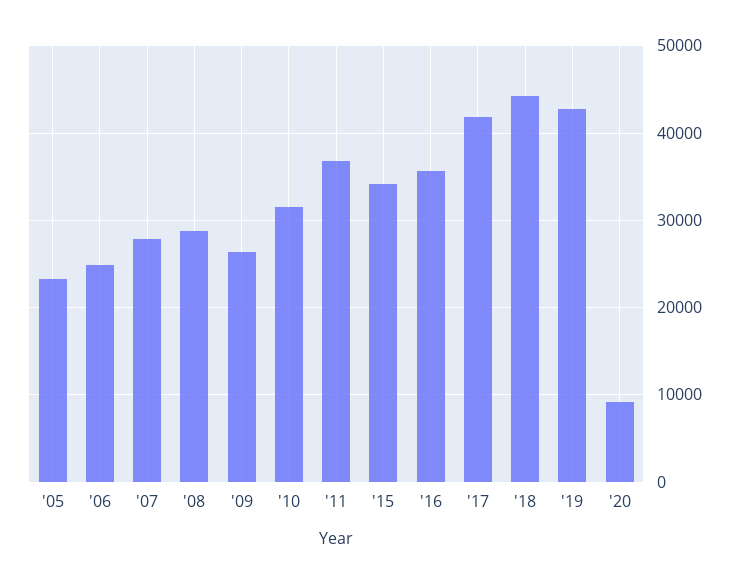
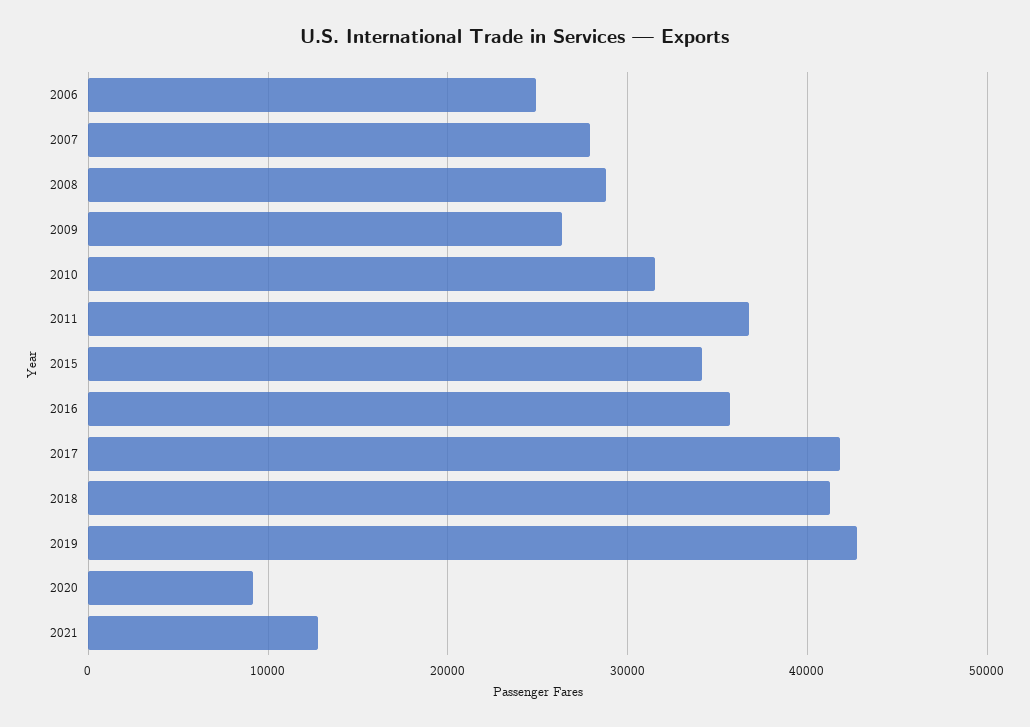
'05: 23000 -> none
'18: 44000 -> 41000
2021: none -> 13000

